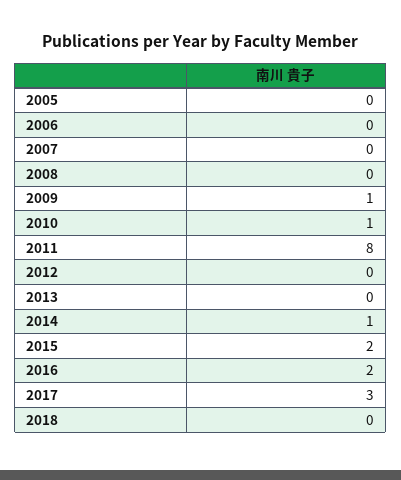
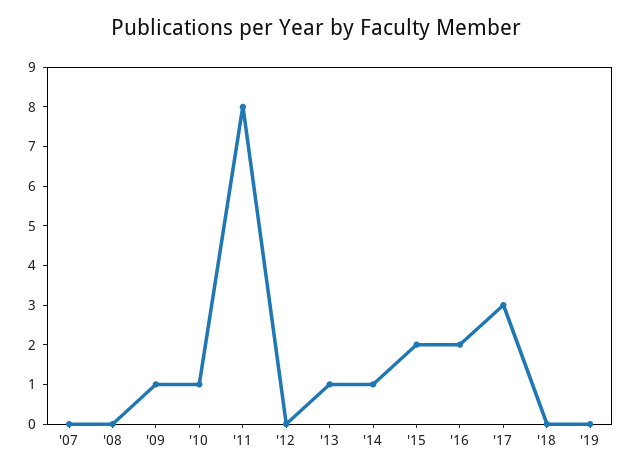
2005: 0 -> none
2006: 0 -> none
2013: 0 -> 1
'19: none -> 0

